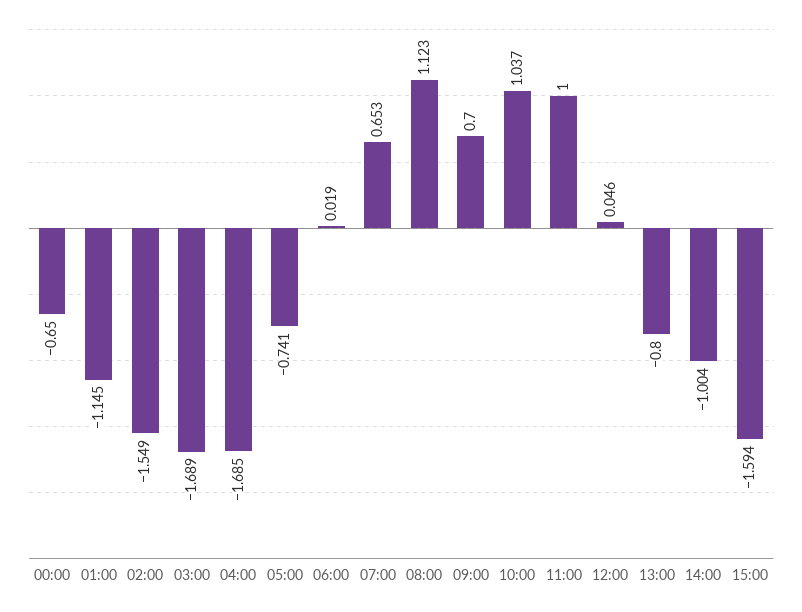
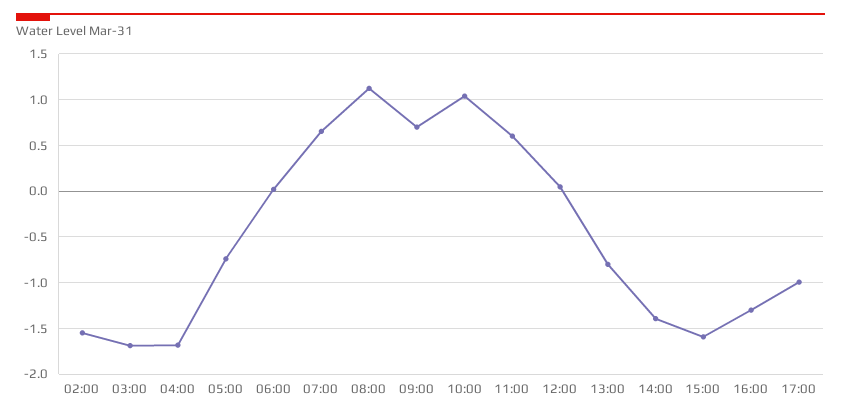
00:00: -0.65 -> none
01:00: -1.145 -> none
11:00: 1 -> 0.6
14:00: -1.004 -> -1.4
16:00: none -> -1.3
17:00: none -> -1

